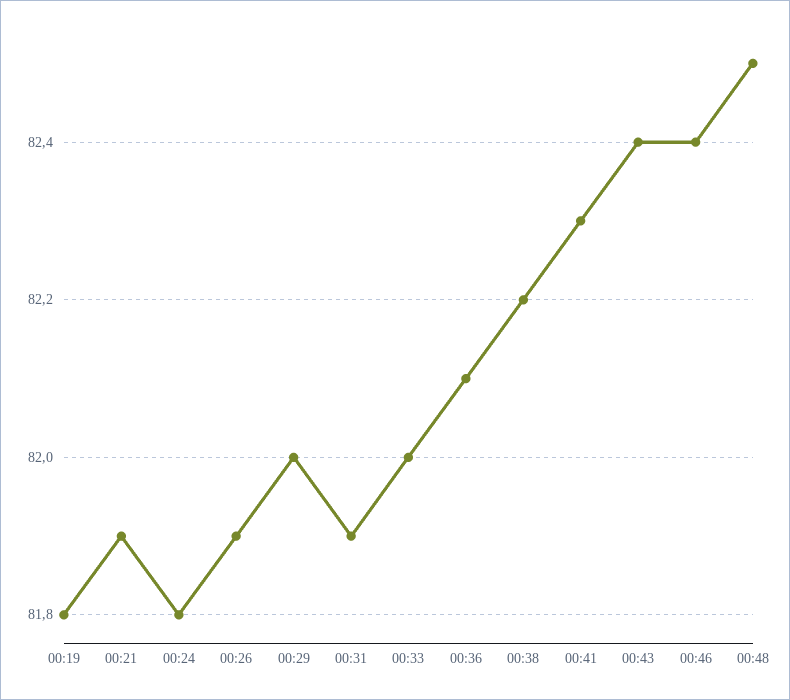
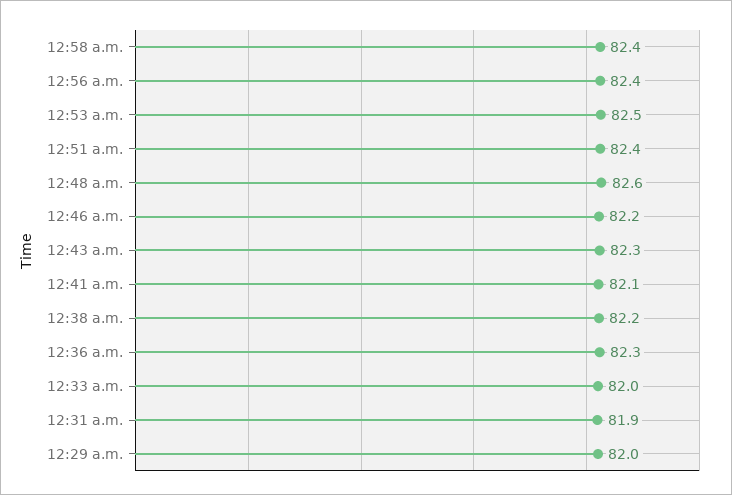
00:19: 81.8 -> none
00:21: 81.9 -> none
00:24: 81.8 -> none
00:26: 81.9 -> none
00:36: 82.1 -> 82.3
00:41: 82.3 -> 82.1
00:43: 82.4 -> 82.3
00:46: 82.4 -> 82.2
00:48: 82.5 -> 82.6
12:58 a.m.: none -> 82.4
12:56 a.m.: none -> 82.4
12:53 a.m.: none -> 82.5
12:51 a.m.: none -> 82.4

